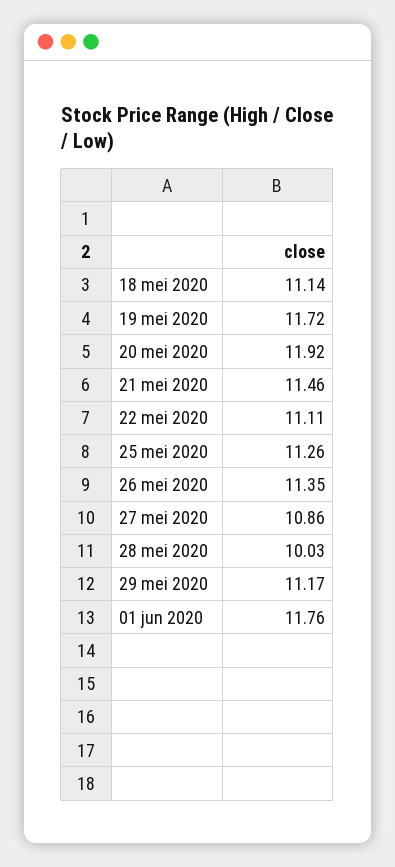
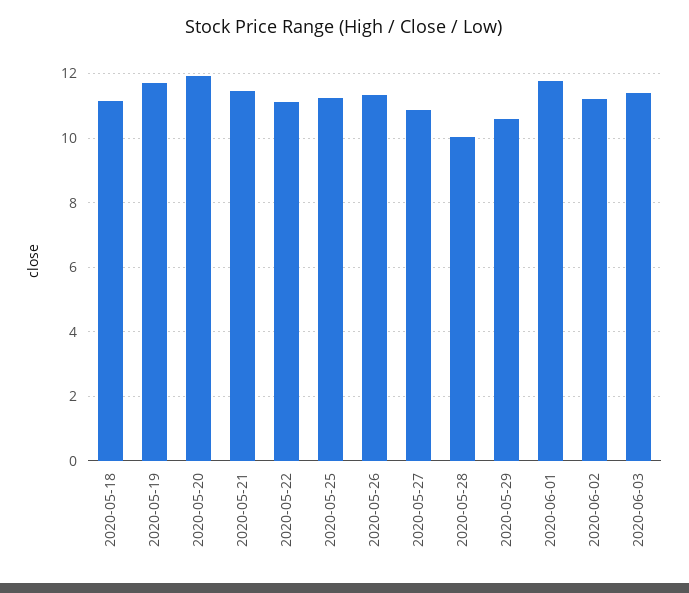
29 mei 2020: 11.17 -> 10.6
2020-06-02: none -> 11.2
2020-06-03: none -> 11.4

